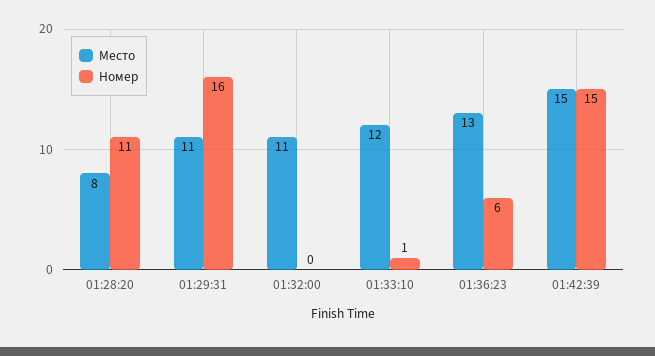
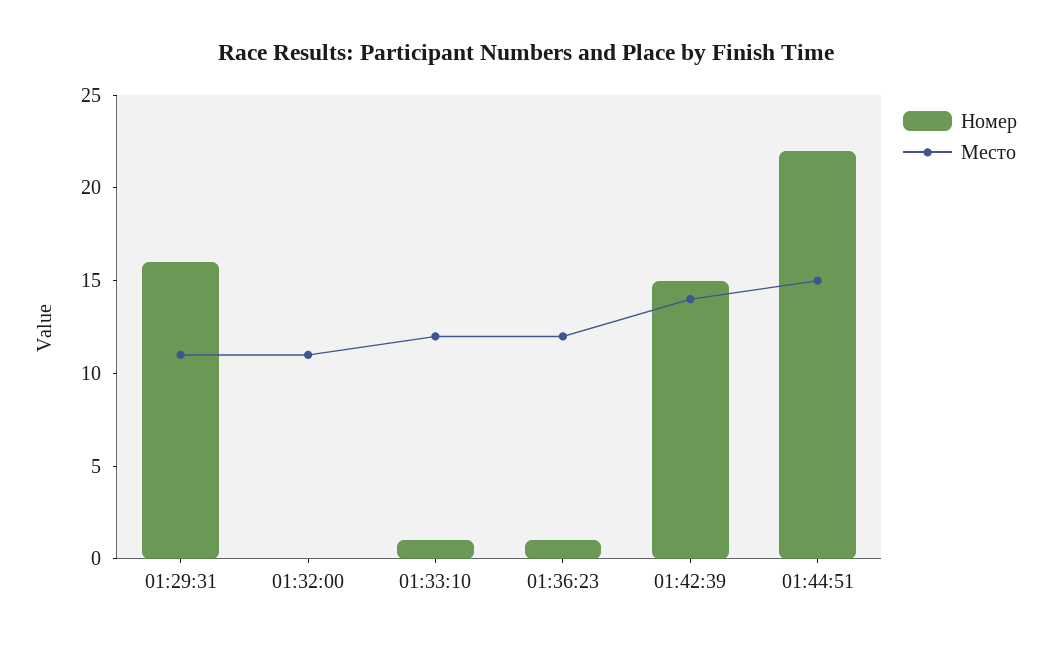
Место, 01:28:20: 8 -> none
Номер, 01:28:20: 11 -> none
Место, 01:36:23: 13 -> 12
Номер, 01:36:23: 6 -> 1
Место, 01:42:39: 15 -> 14
Номер, 01:44:51: none -> 22
Место, 01:44:51: none -> 15

